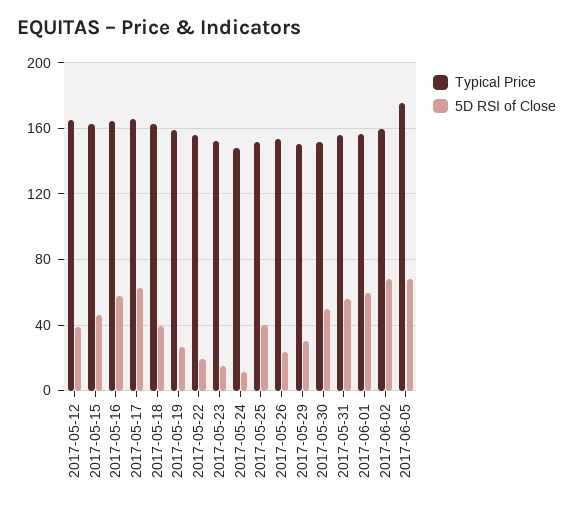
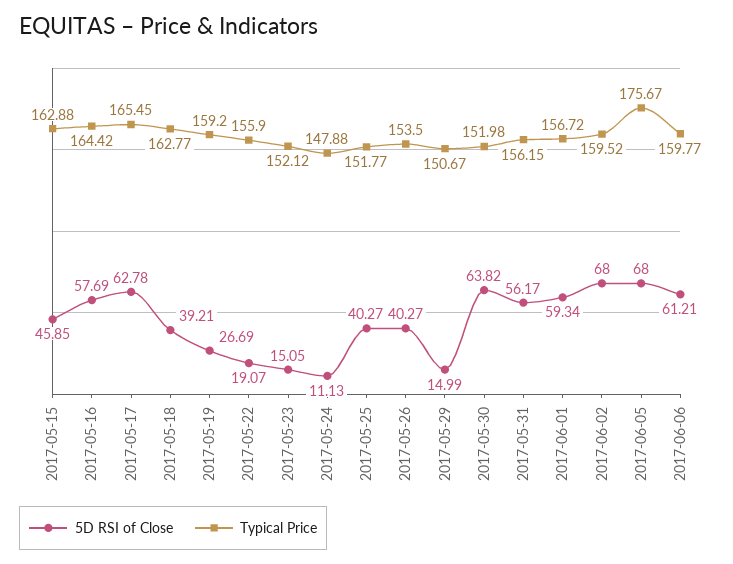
Typical Price, 2017-05-12: 165 -> none
5D RSI of Close, 2017-05-12: 40 -> none
5D RSI of Close, 2017-05-26: 25 -> 40.27
5D RSI of Close, 2017-05-29: 30 -> 14.99
5D RSI of Close, 2017-05-30: 50 -> 63.82
5D RSI of Close, 2017-06-06: none -> 61.21
Typical Price, 2017-06-06: none -> 159.77

